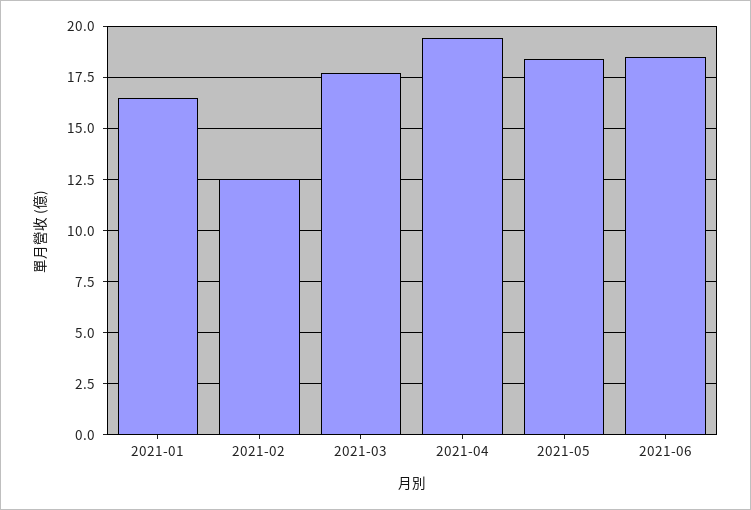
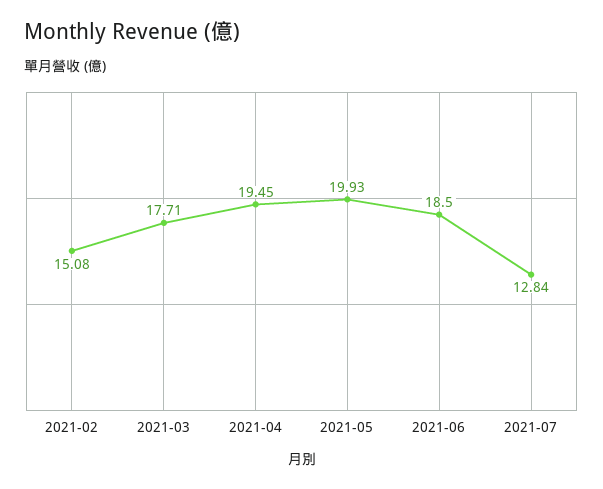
2021-01: 16.5 -> none
2021-02: 12.5 -> 15.08
2021-05: 18.5 -> 19.93
2021-07: none -> 12.84

